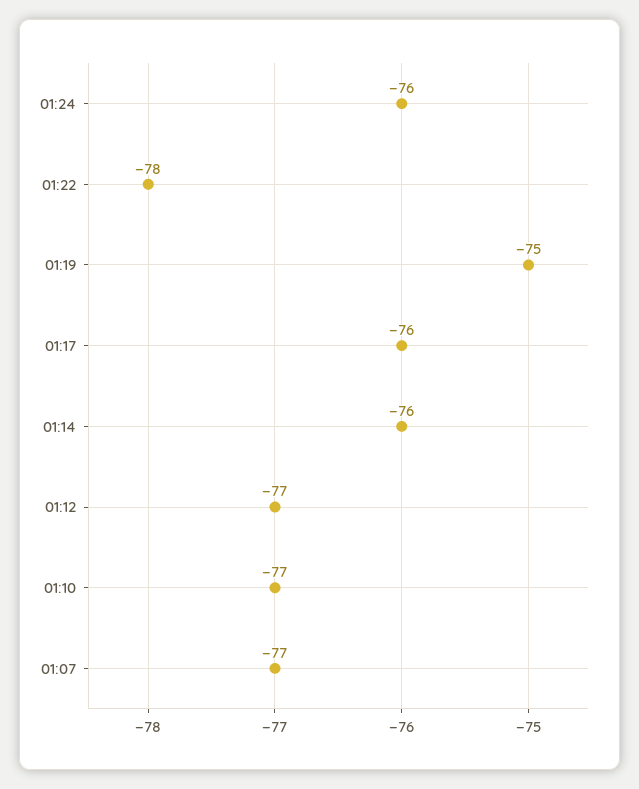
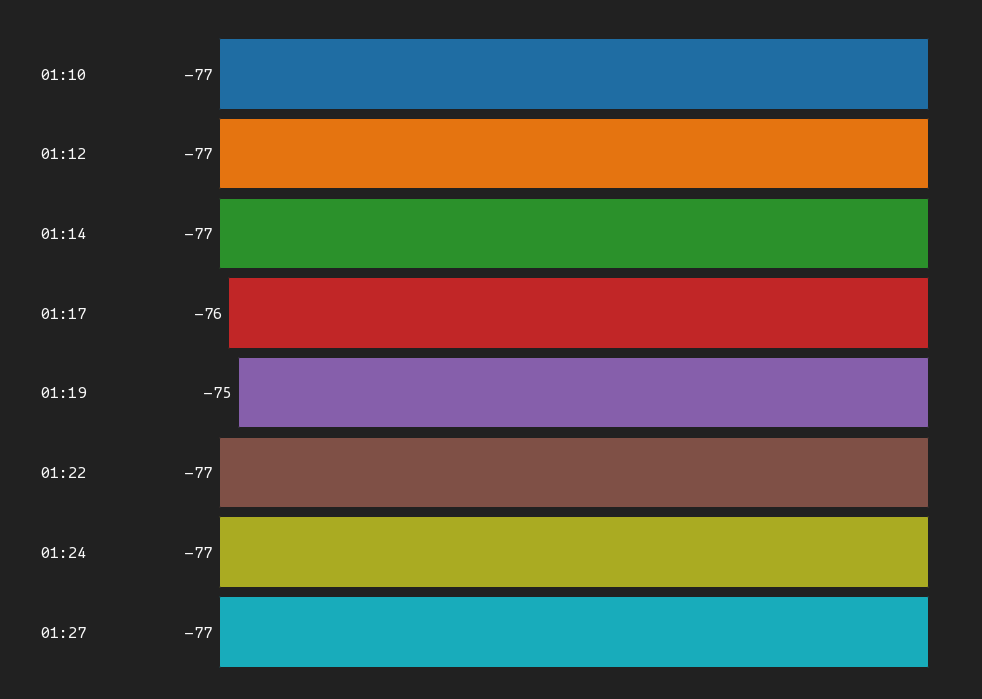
01:24: -76 -> -77
01:22: -78 -> -77
01:14: -76 -> -77
01:07: -77 -> none
01:27: none -> -77

